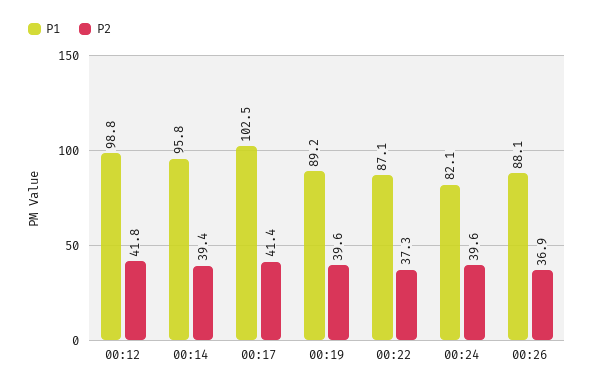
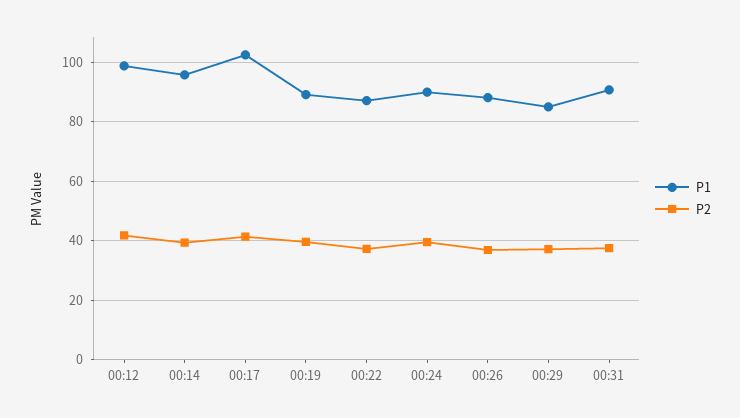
P1, 00:24: 82.1 -> 90
P1, 00:29: none -> 85
P2, 00:29: none -> 37.5
P1, 00:31: none -> 90
P2, 00:31: none -> 37.5

